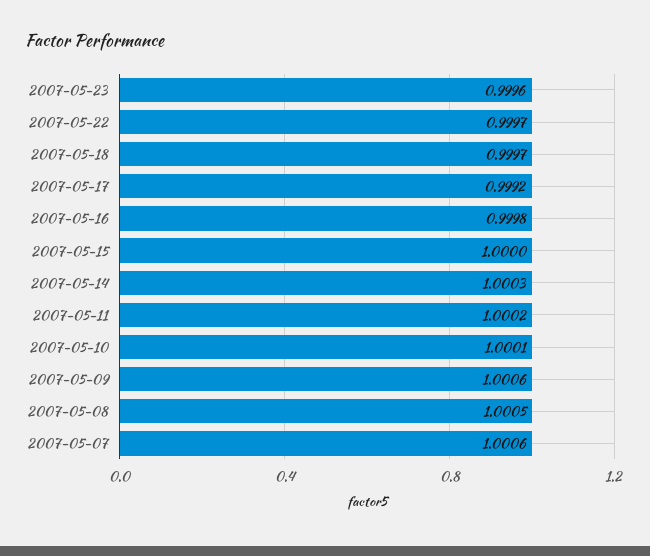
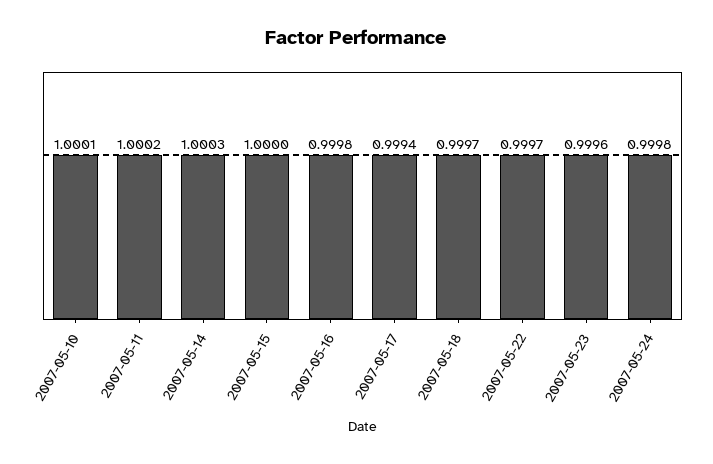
2007-05-17: 0.9992 -> 0.9994
2007-05-09: 1.0006 -> none
2007-05-08: 1.0005 -> none
2007-05-07: 1.0006 -> none
2007-05-24: none -> 0.9998

